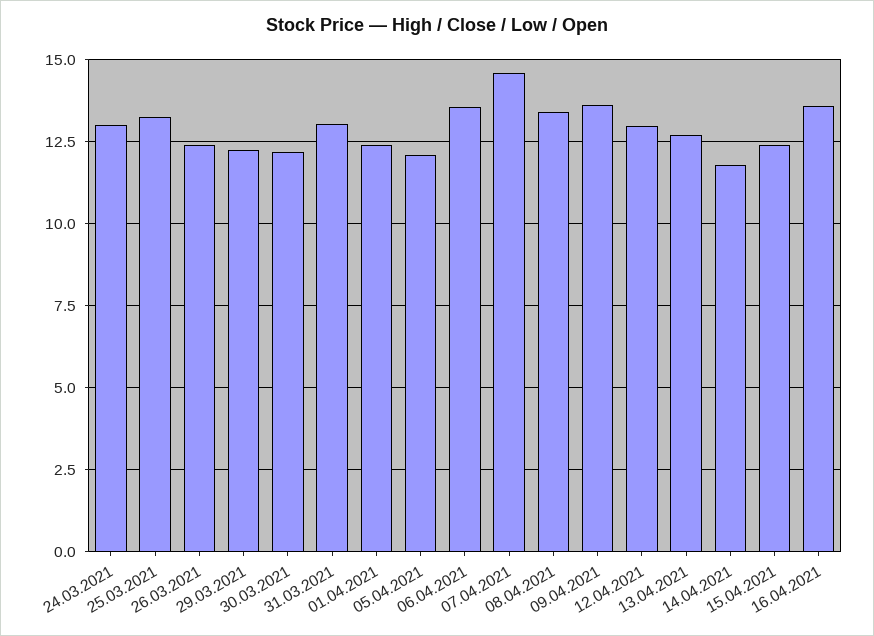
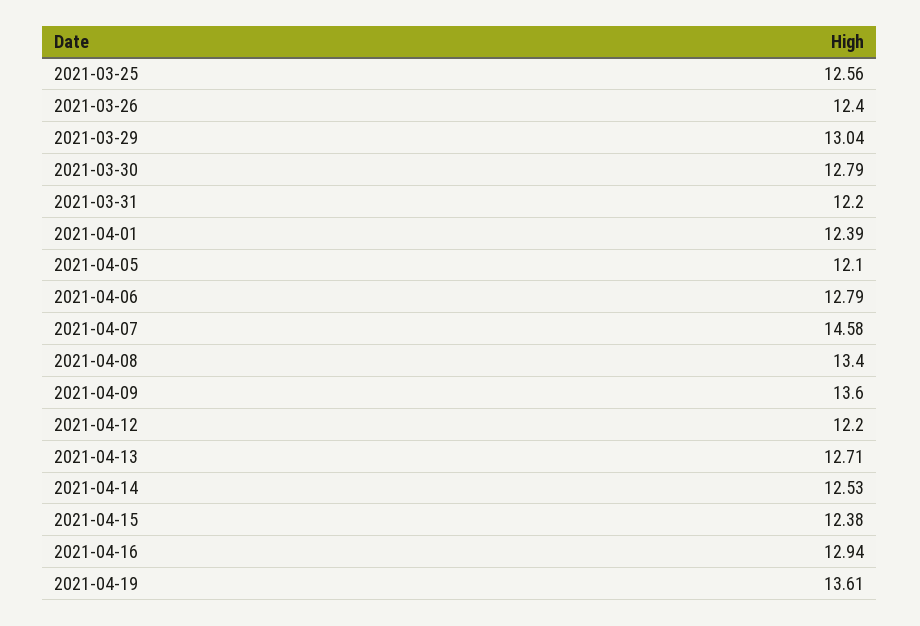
24.03.2021: 13 -> none
25.03.2021: 13.25 -> 12.56
29.03.2021: 12.25 -> 13.04
30.03.2021: 12.25 -> 12.79
31.03.2021: 13 -> 12.2
06.04.2021: 13.5 -> 12.79
12.04.2021: 13 -> 12.2
14.04.2021: 11.75 -> 12.53
16.04.2021: 13.5 -> 12.94
2021-04-19: none -> 13.61

